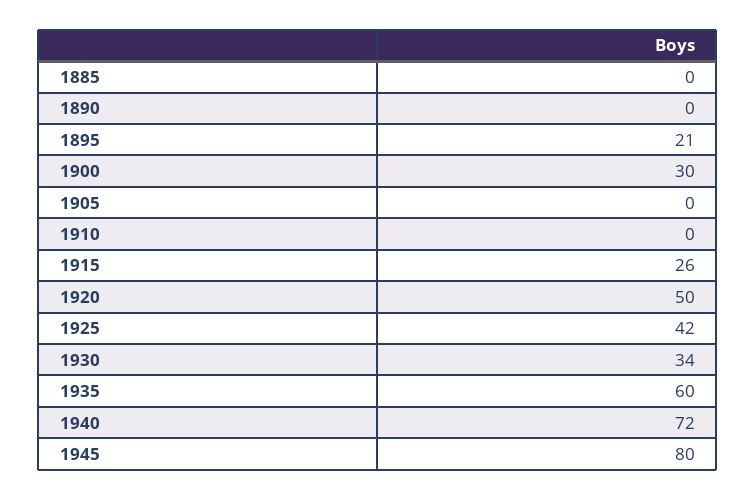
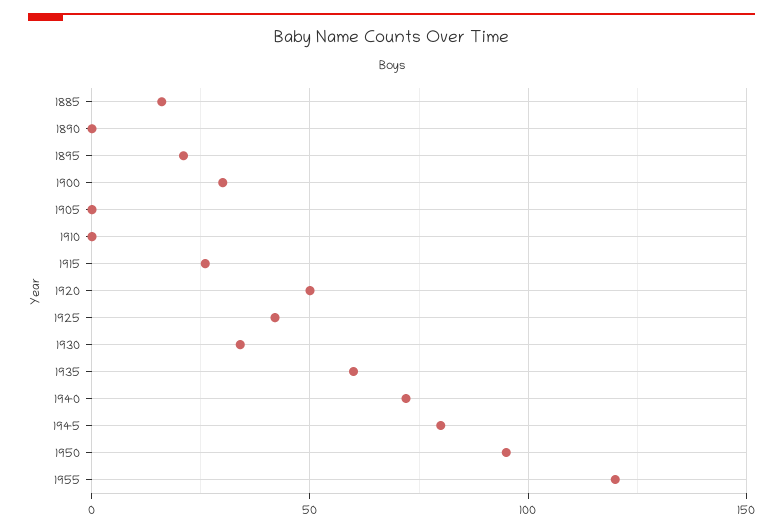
1885: 0 -> 15
1950: none -> 95
1955: none -> 120

